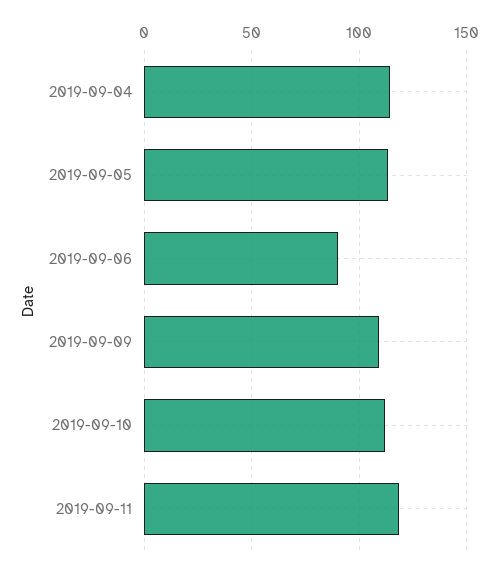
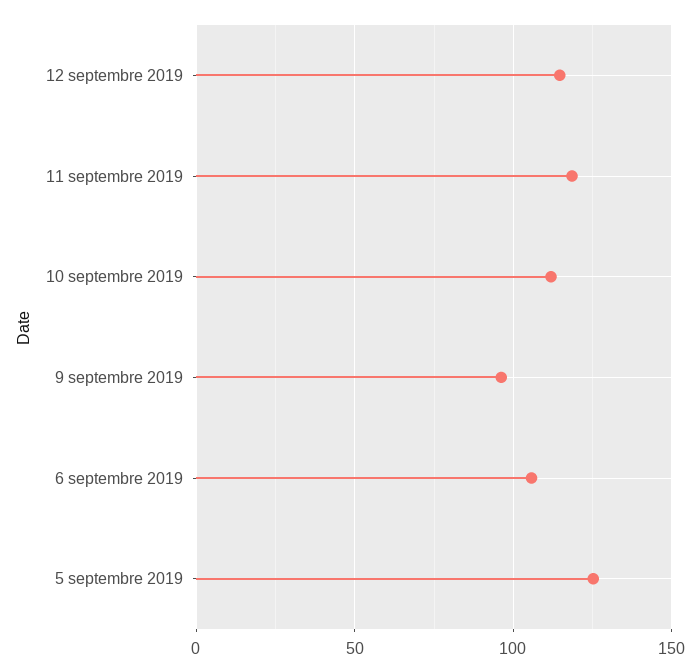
2019-09-04: 115 -> none
2019-09-05: 115 -> 125
2019-09-06: 90 -> 105
2019-09-09: 110 -> 95
12 septembre 2019: none -> 115

